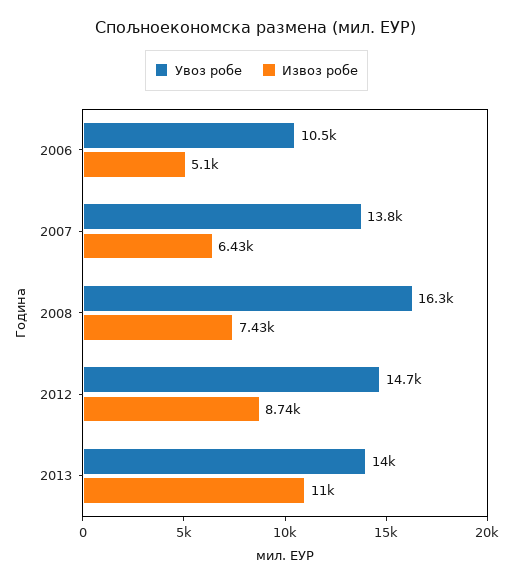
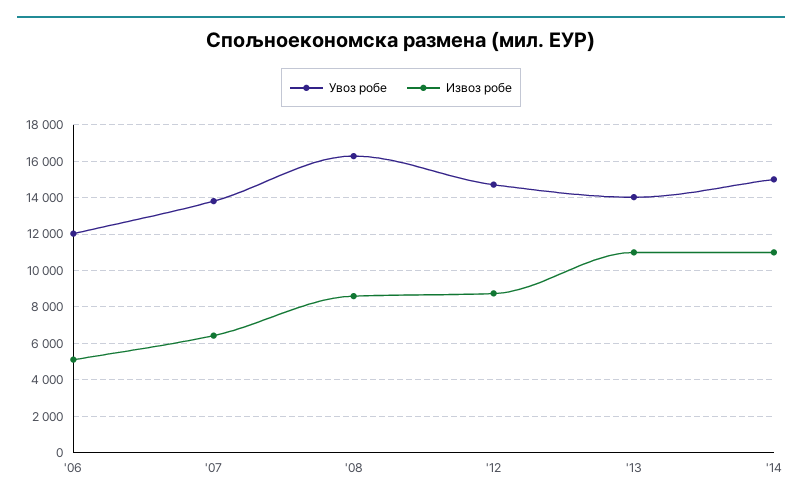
Увоз робе, 2006: 10500 -> 12000
Извоз робе, 2008: 7430 -> 8500
Увоз робе, '14: none -> 15000
Извоз робе, '14: none -> 11000

